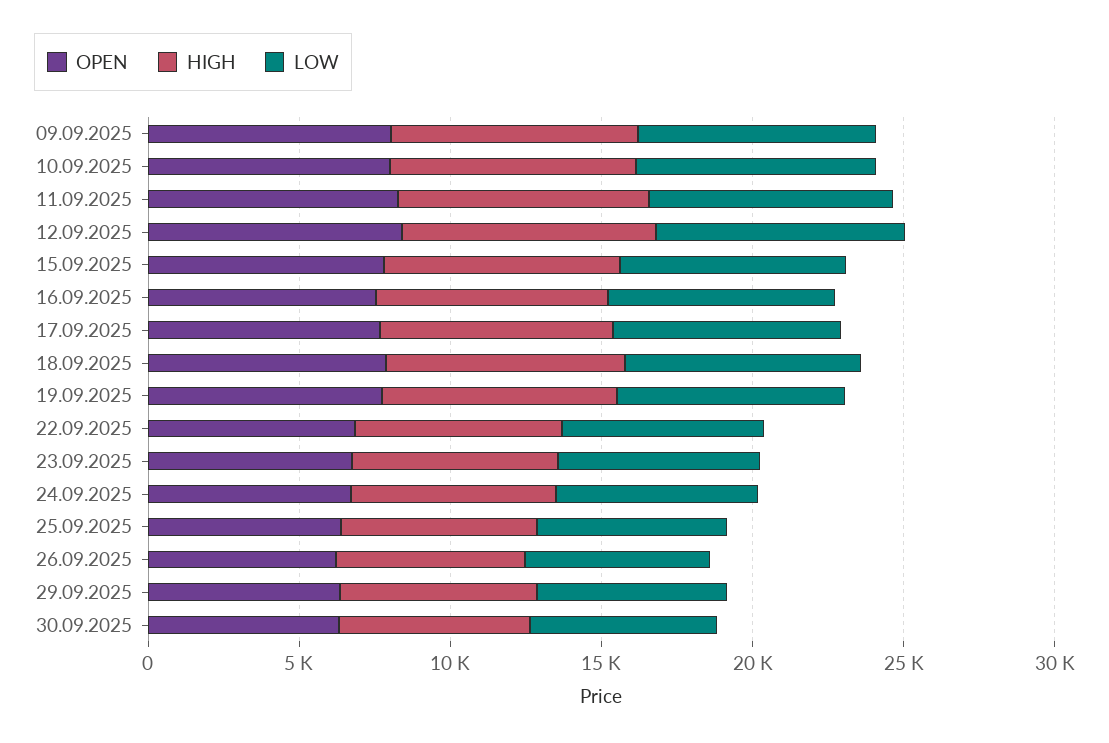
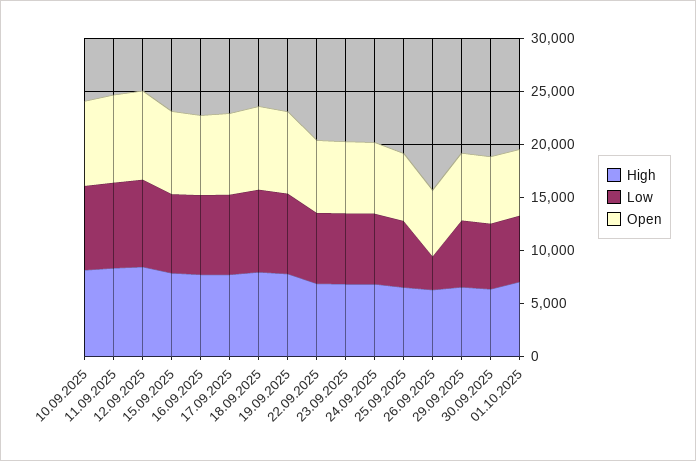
OPEN, 09.09.2025: 8000 -> none
HIGH, 09.09.2025: 8000 -> none
LOW, 09.09.2025: 8000 -> none
LOW, 26.09.2025: 6000 -> 3000
HIGH, 01.10.2025: none -> 7000
LOW, 01.10.2025: none -> 6000
OPEN, 01.10.2025: none -> 6000

